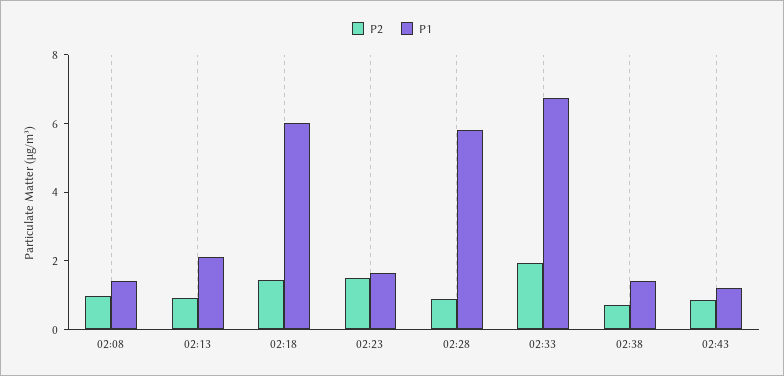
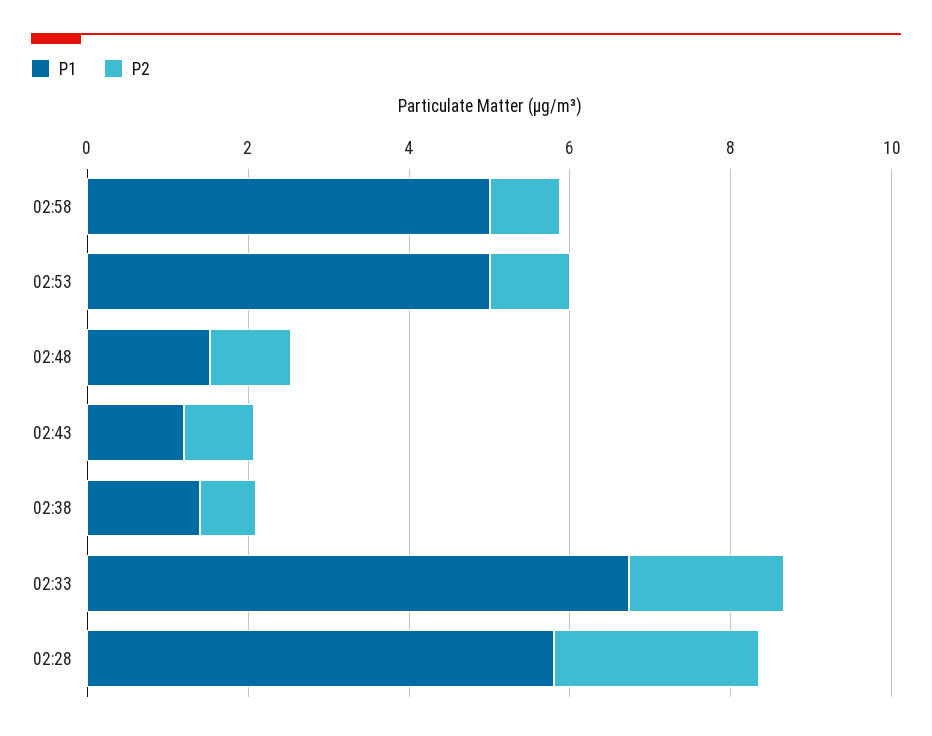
P2, 02:08: 1 -> none
P1, 02:08: 1.5 -> none
P2, 02:13: 1 -> none
P1, 02:13: 2 -> none
P2, 02:18: 1.5 -> none
P1, 02:18: 6 -> none
P2, 02:23: 1.5 -> none
P1, 02:23: 1.5 -> none
P2, 02:28: 1 -> 2.5
P1, 02:58: none -> 5
P2, 02:58: none -> 1
P1, 02:53: none -> 5
P2, 02:53: none -> 1
P1, 02:48: none -> 1.5
P2, 02:48: none -> 1

